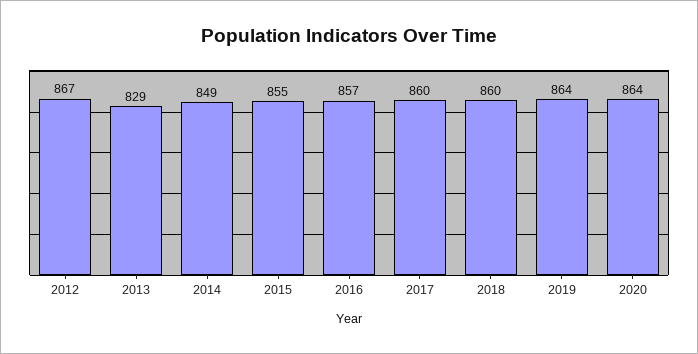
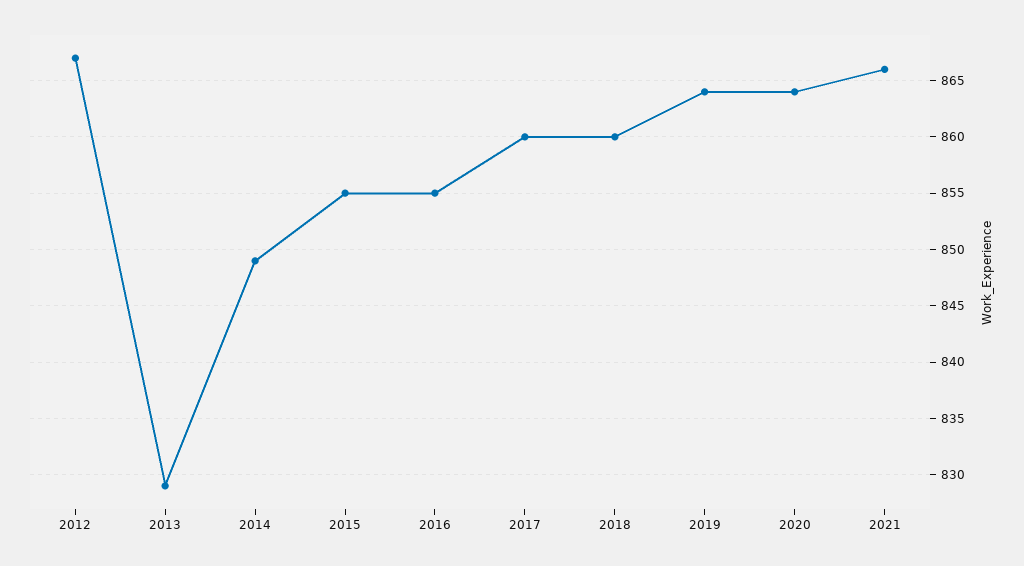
2016: 857 -> 855
2021: none -> 866

